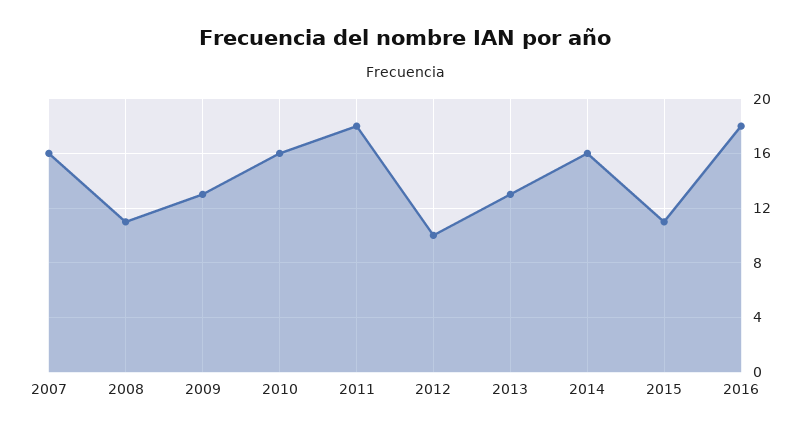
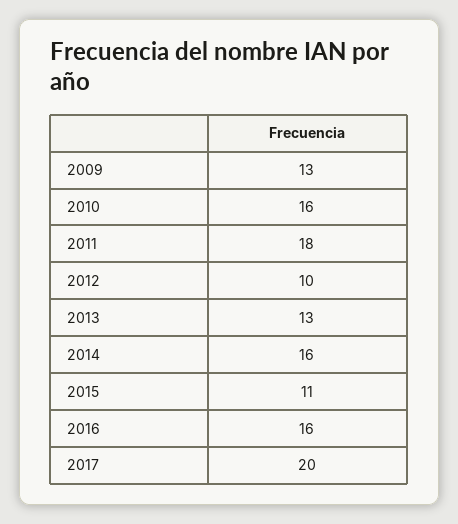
2007: 16 -> none
2008: 11 -> none
2016: 18 -> 16
2017: none -> 20

